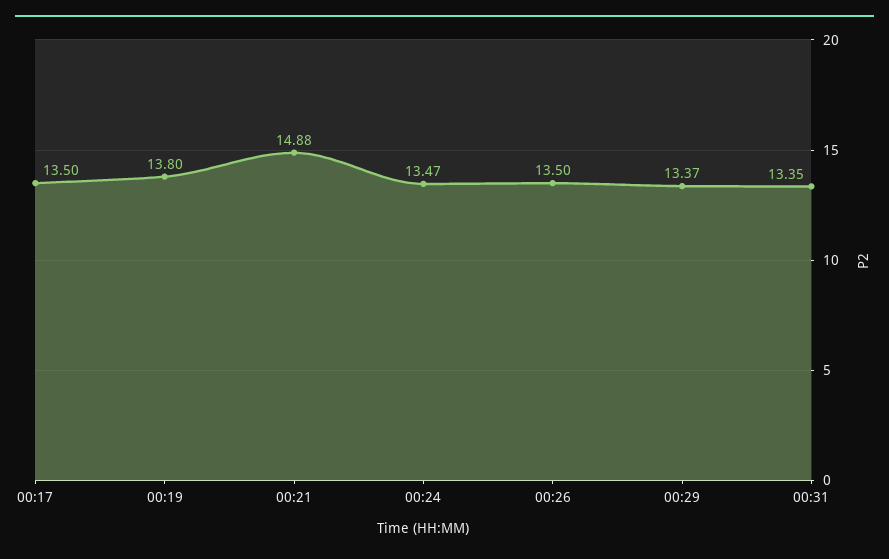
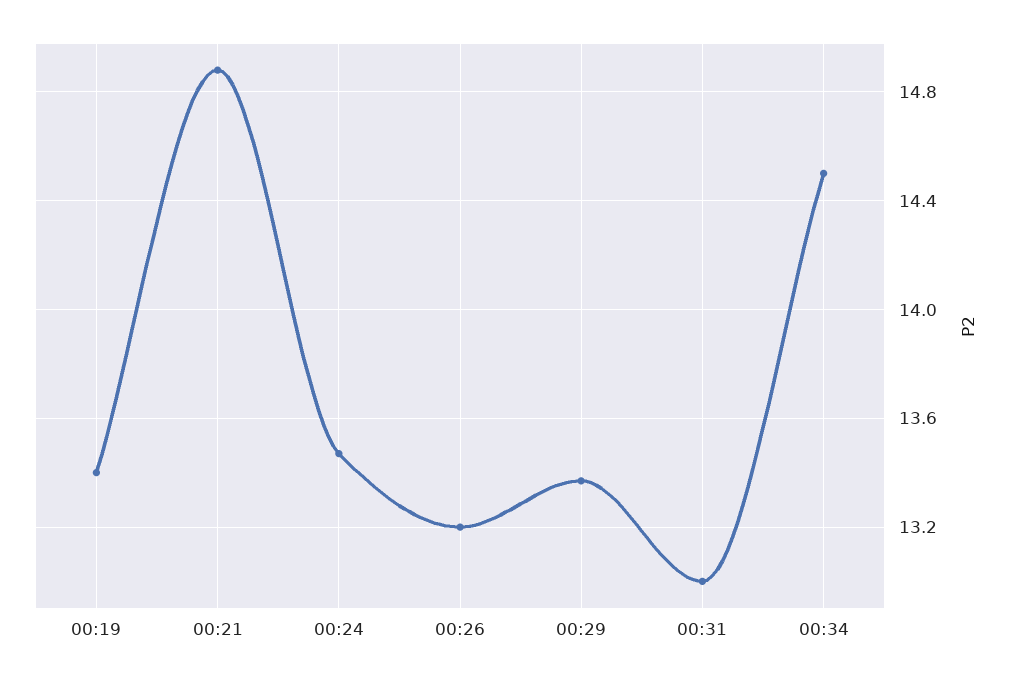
00:17: 13.5 -> none
00:19: 13.8 -> 13.4
00:26: 13.5 -> 13.2
00:31: 13.35 -> 13
00:34: none -> 14.5

